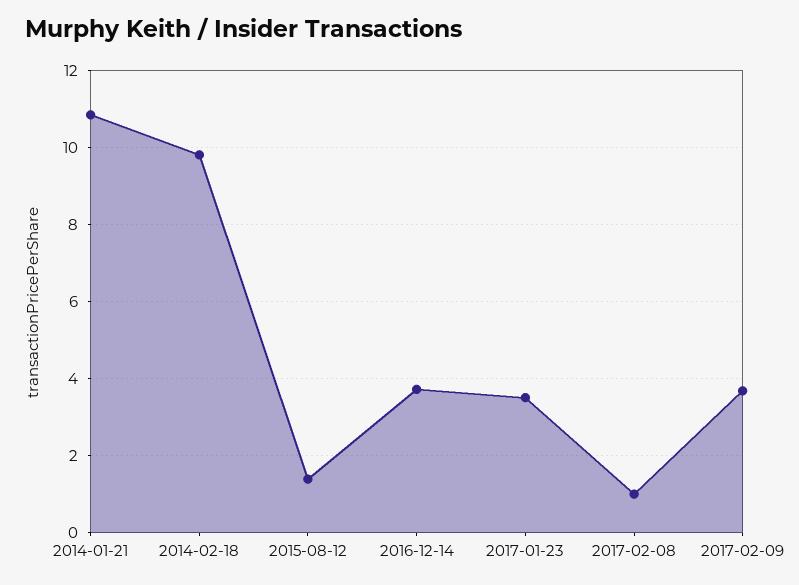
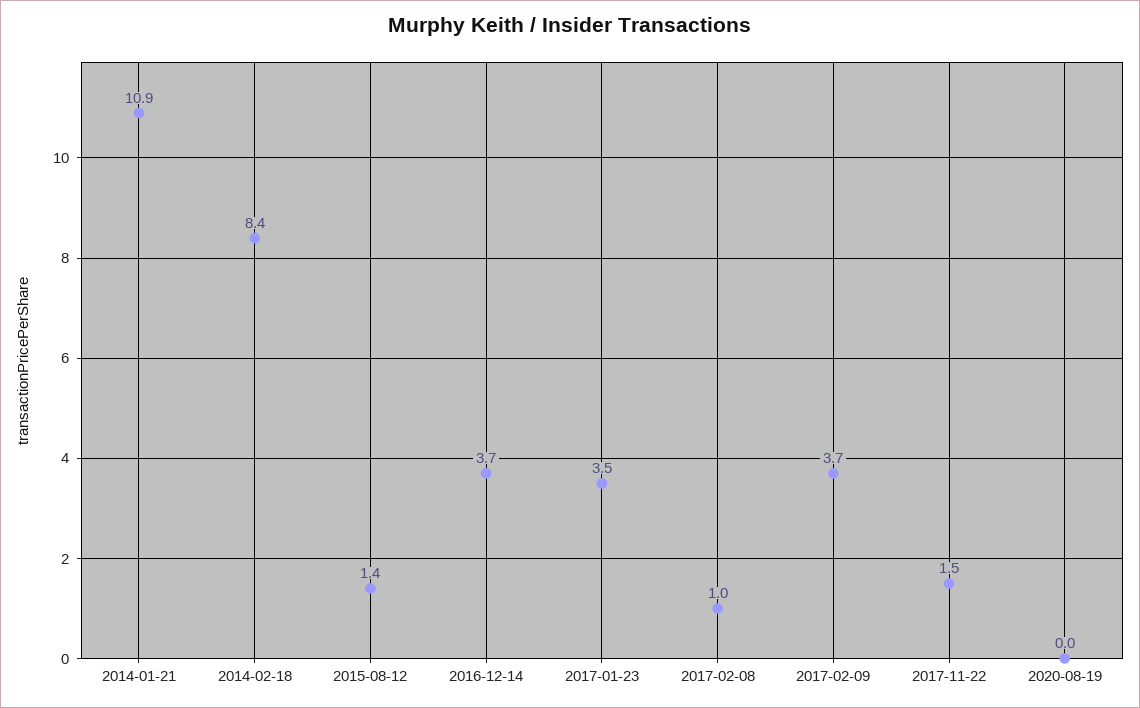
2014-02-18: 9.8 -> 8.4
2017-11-22: none -> 1.5
2020-08-19: none -> 0

